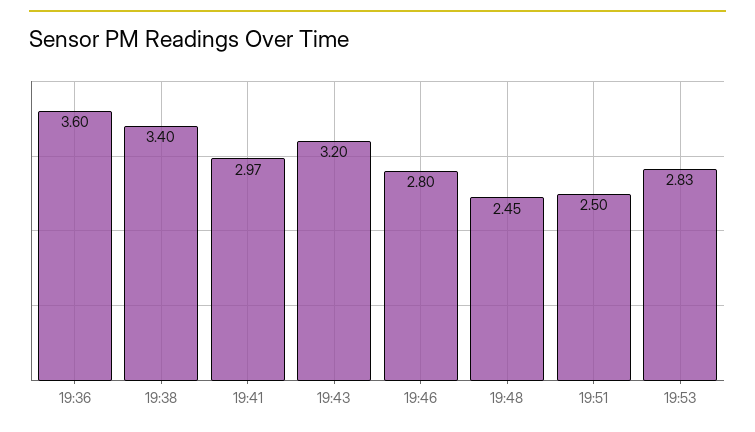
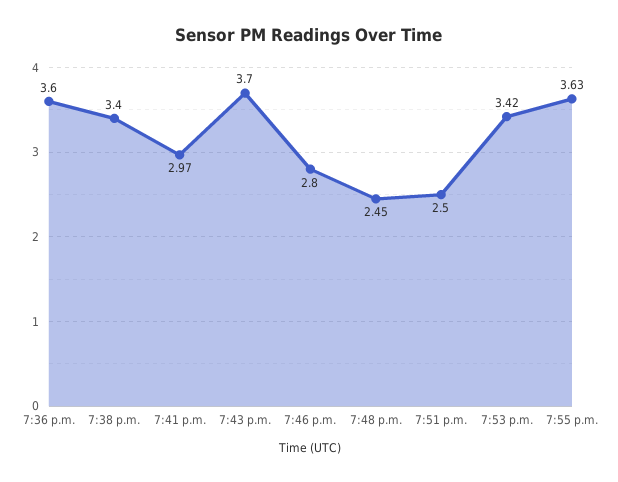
19:43: 3.2 -> 3.7
19:53: 2.83 -> 3.42
7:55 p.m.: none -> 3.63

